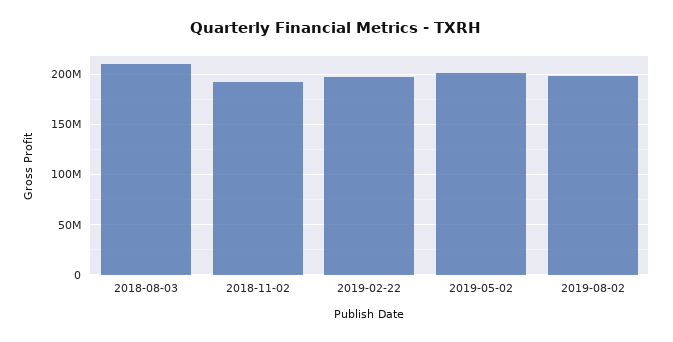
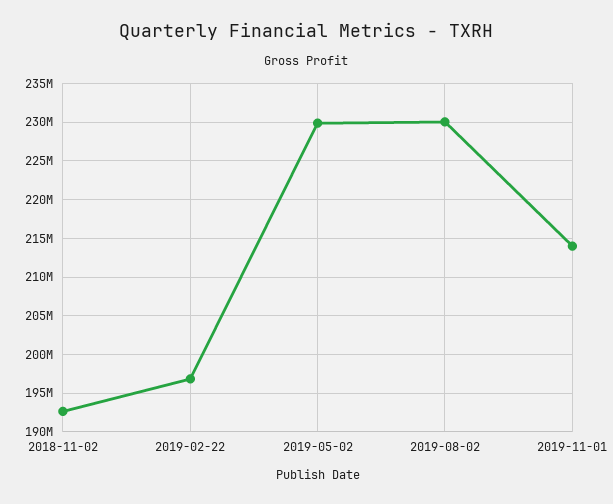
2018-08-03: 210000000 -> none
2019-05-02: 200000000 -> 230000000
2019-08-02: 200000000 -> 230000000
2019-11-01: none -> 214000000

